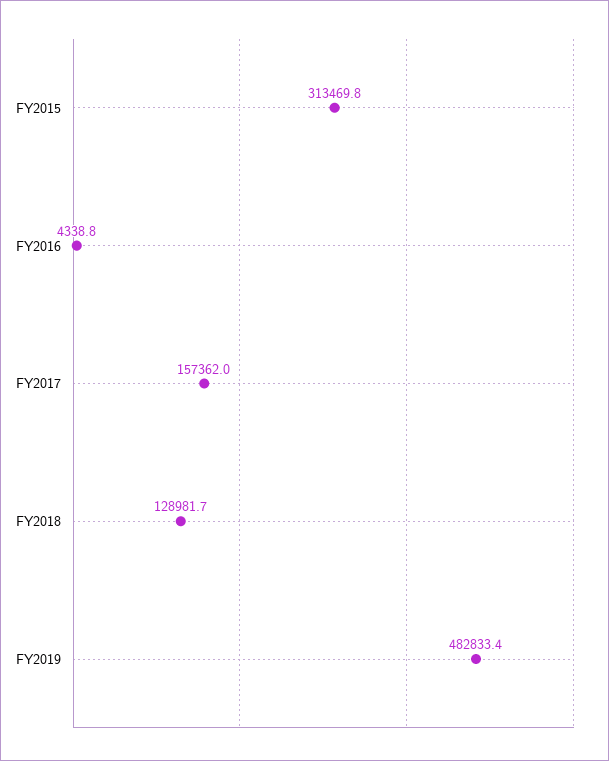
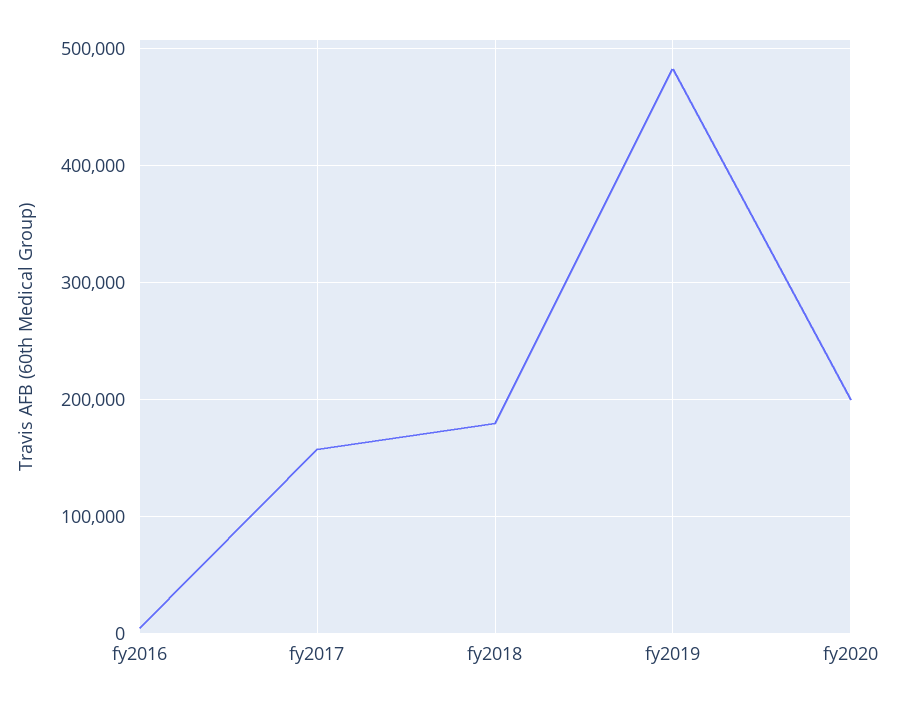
FY2015: 313469.8 -> none
FY2018: 128981.7 -> 180000
fy2020: none -> 200000

